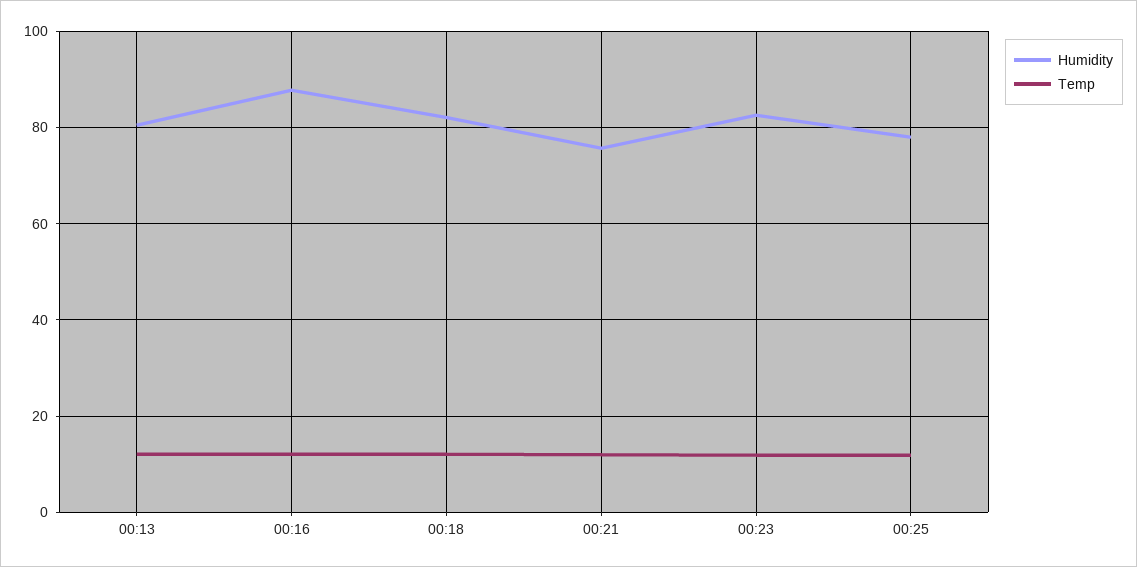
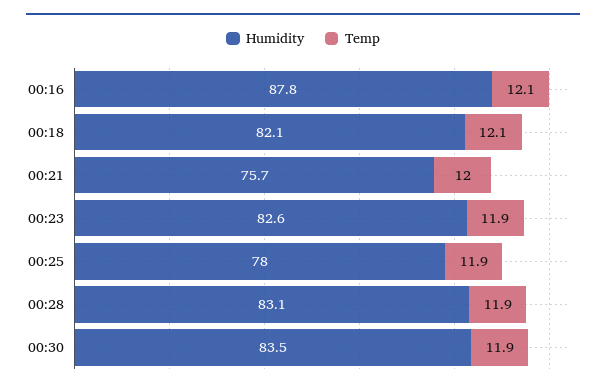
Humidity, 00:13: 80 -> none
Temp, 00:13: 12 -> none
Humidity, 00:28: none -> 83.1
Temp, 00:28: none -> 11.9
Humidity, 00:30: none -> 83.5
Temp, 00:30: none -> 11.9

